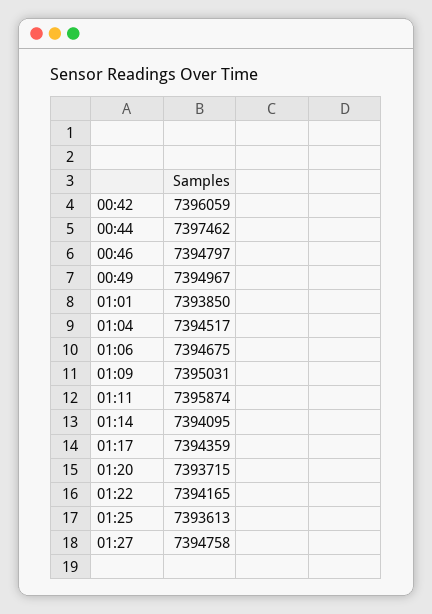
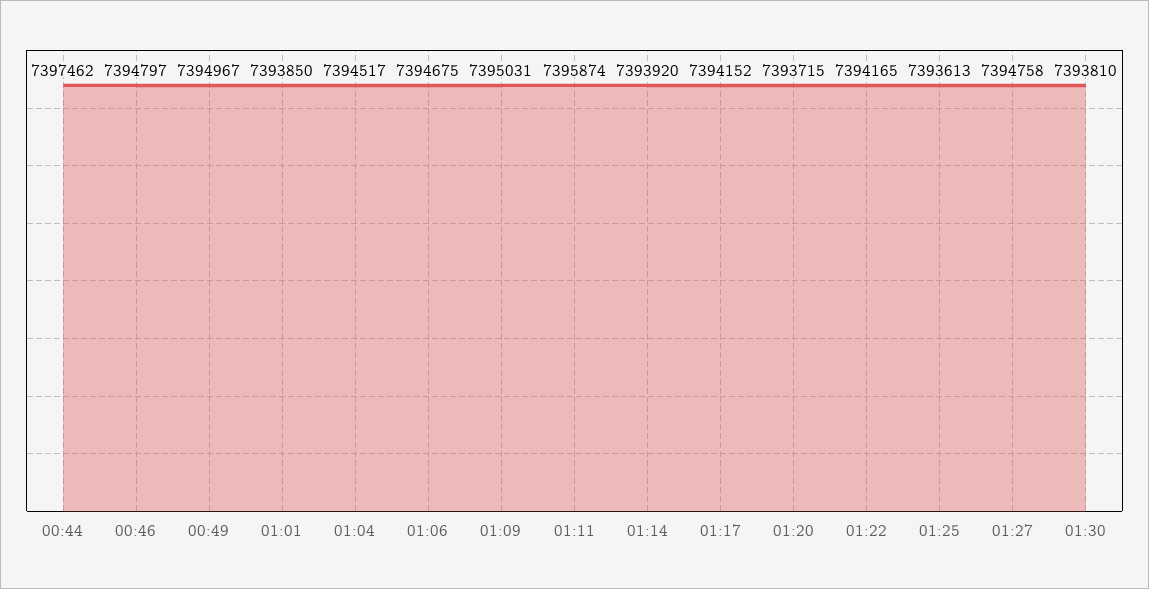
00:42: 7396059 -> none
01:14: 7394095 -> 7393920
01:17: 7394359 -> 7394152
01:30: none -> 7393810

